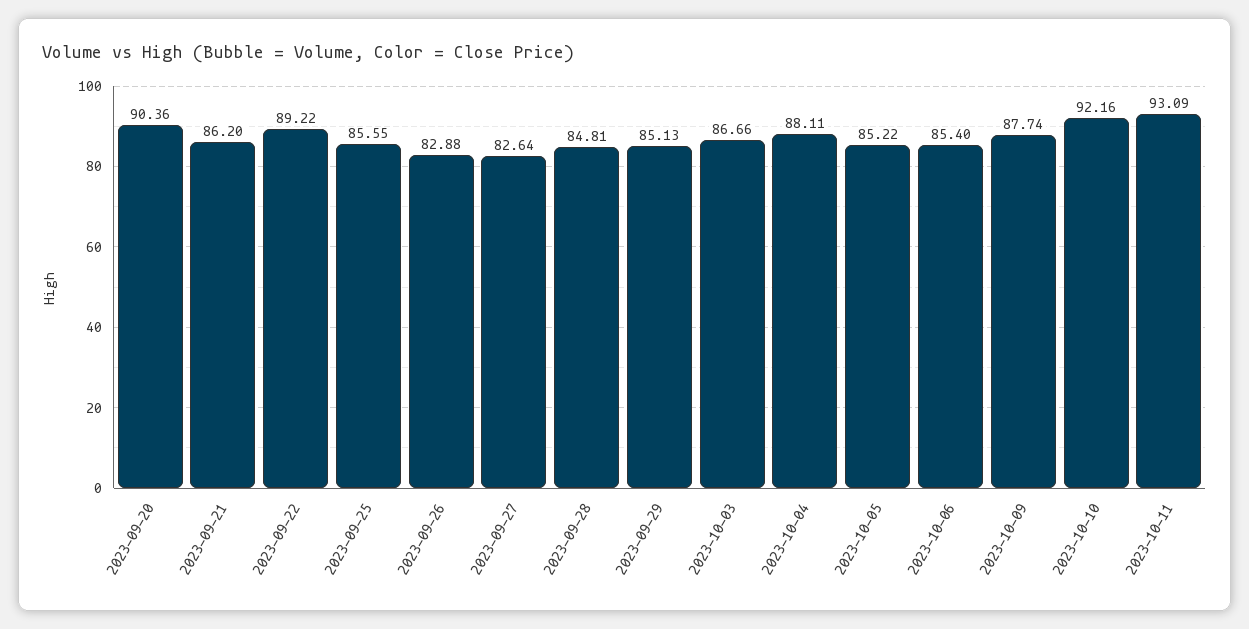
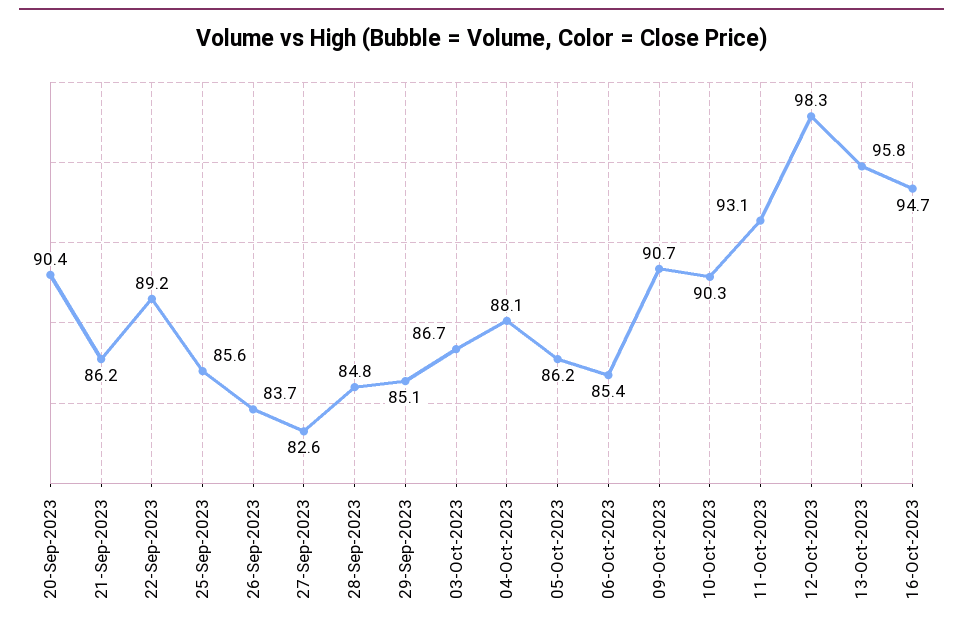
2023-09-26: 82.88 -> 83.7
2023-10-05: 85.22 -> 86.2
2023-10-09: 87.74 -> 90.7
2023-10-10: 92.16 -> 90.3
12-Oct-2023: none -> 98.3
13-Oct-2023: none -> 95.8
16-Oct-2023: none -> 94.7

